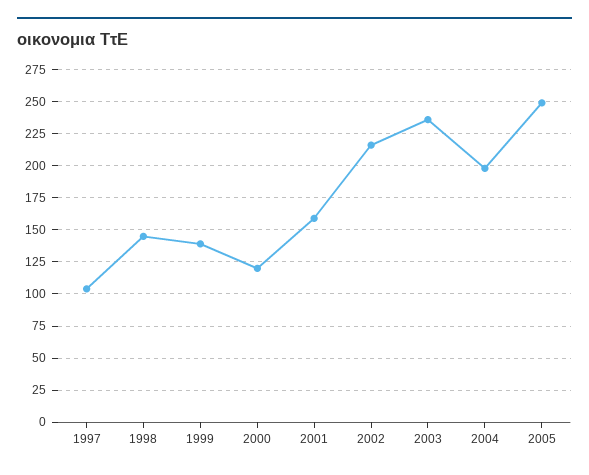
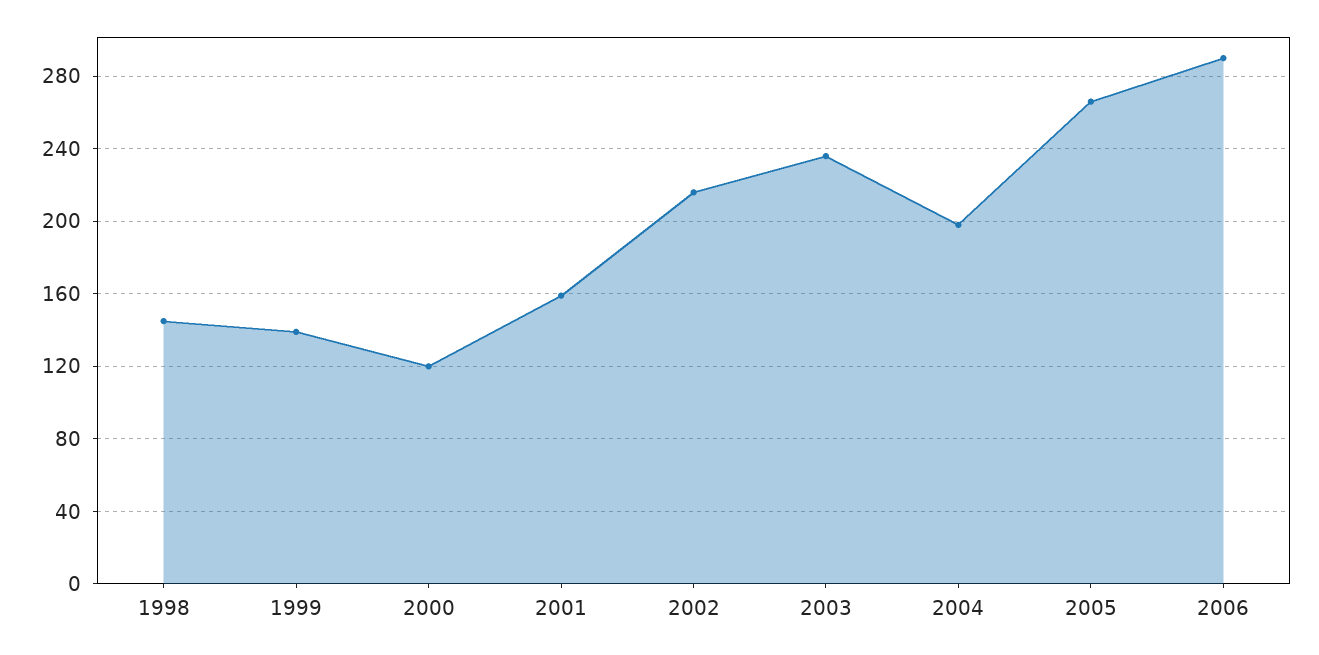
1997: 105 -> none
2005: 250 -> 265
2006: none -> 290

